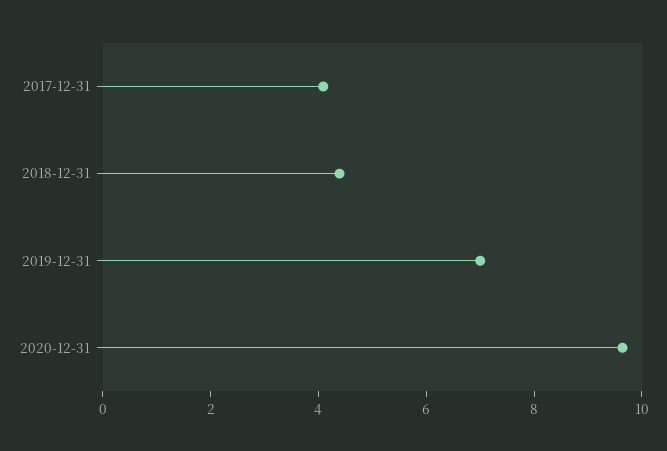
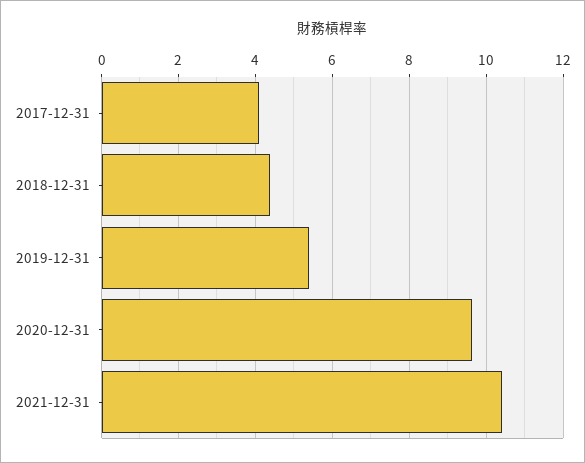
2019-12-31: 7 -> 5.4
2021-12-31: none -> 10.4

